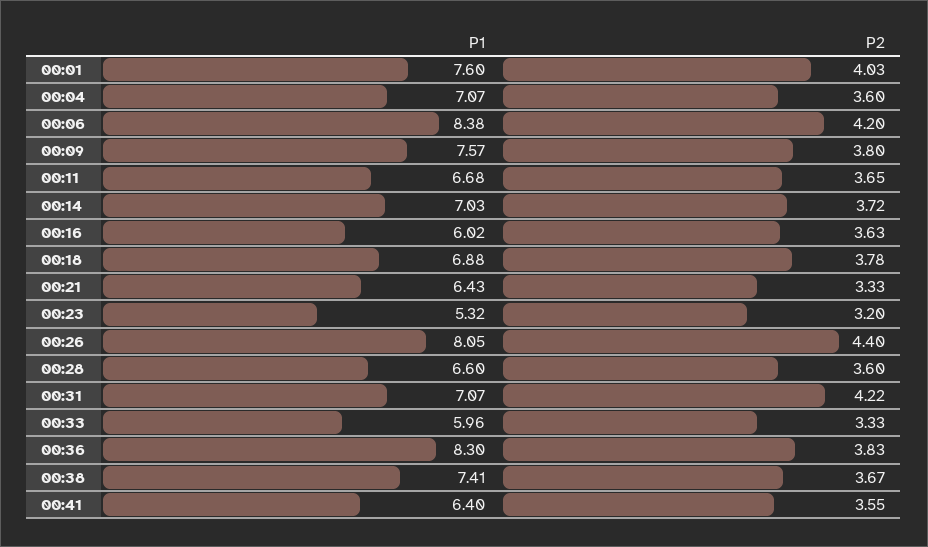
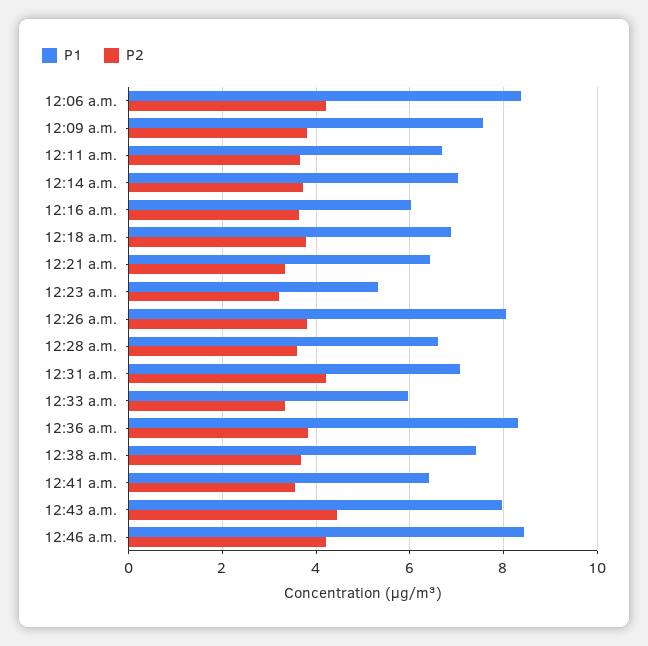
P1, 00:01: 7.6 -> none
P2, 00:01: 4.03 -> none
P1, 00:04: 7.07 -> none
P2, 00:04: 3.6 -> none
P2, 00:26: 4.4 -> 3.8
P1, 12:43 a.m.: none -> 8
P2, 12:43 a.m.: none -> 4.4
P1, 12:46 a.m.: none -> 8.4
P2, 12:46 a.m.: none -> 4.2

